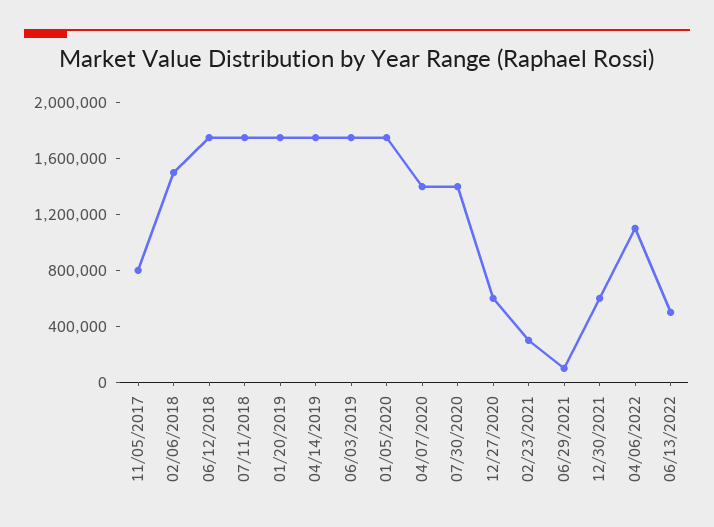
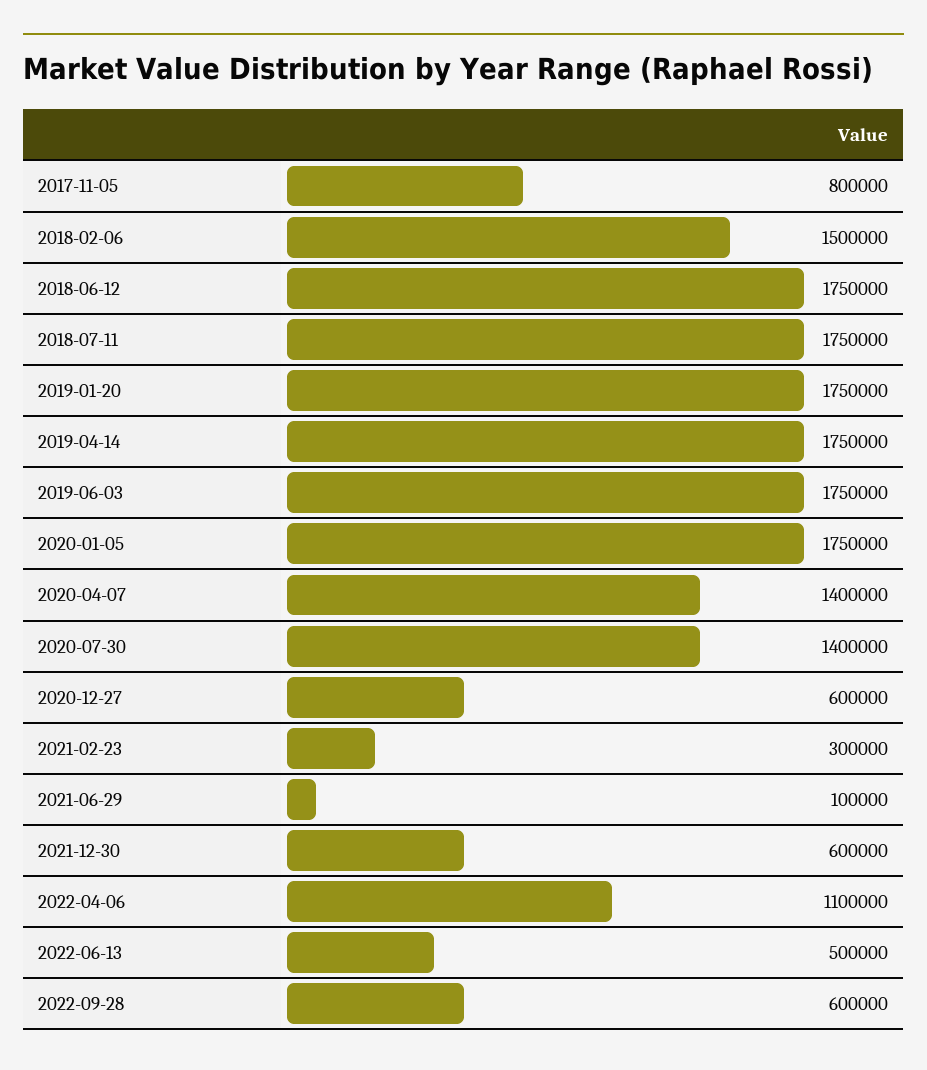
2022-09-28: none -> 600000

